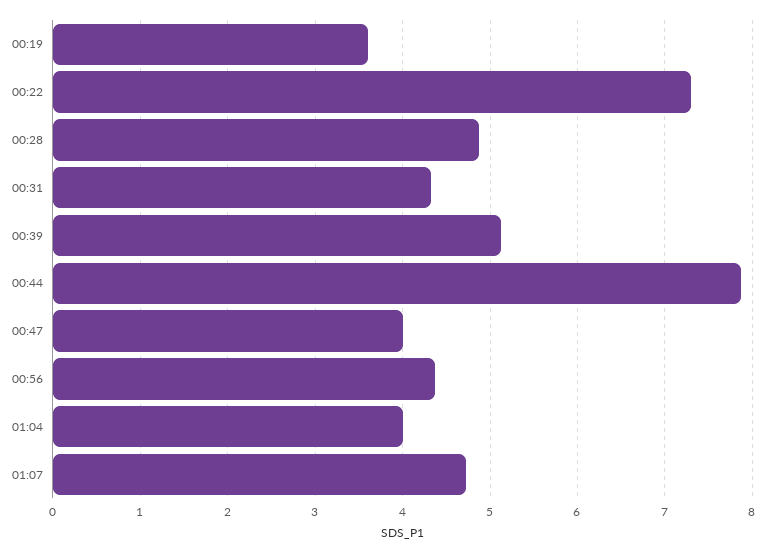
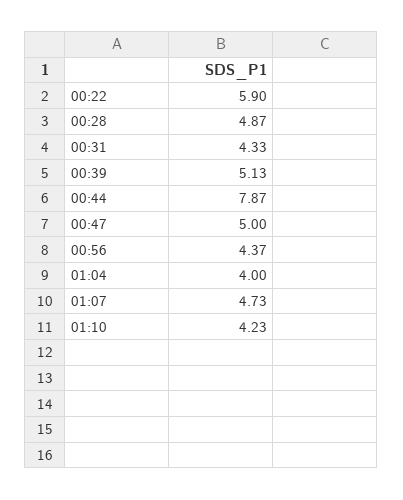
00:19: 3.6 -> none
00:22: 7.3 -> 5.9
00:47: 4 -> 5
01:10: none -> 4.23

